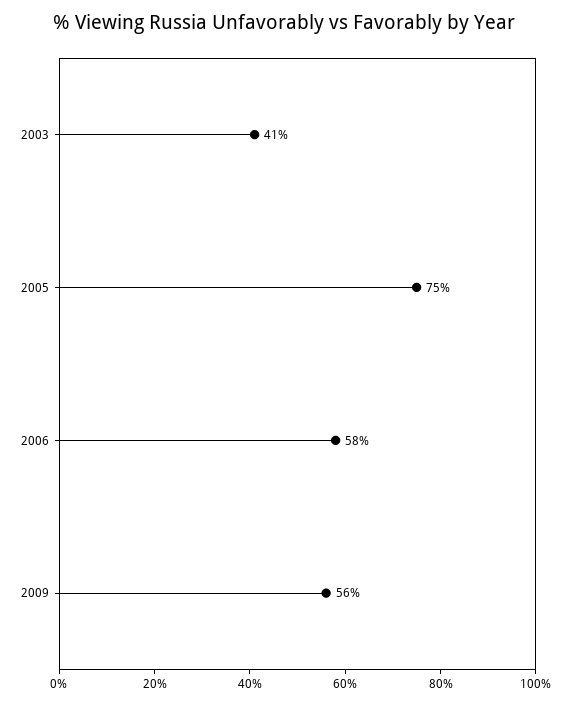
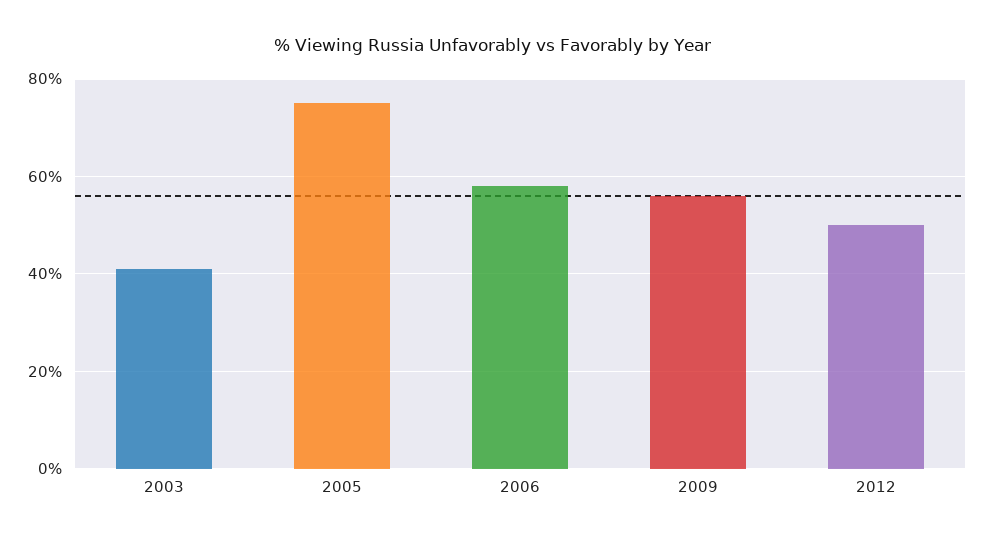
2012: none -> 50

